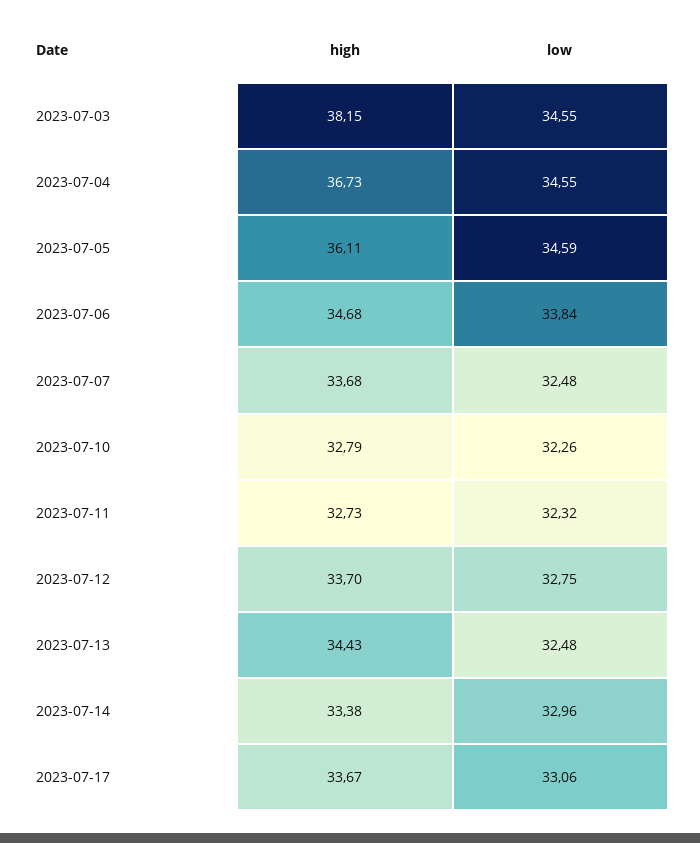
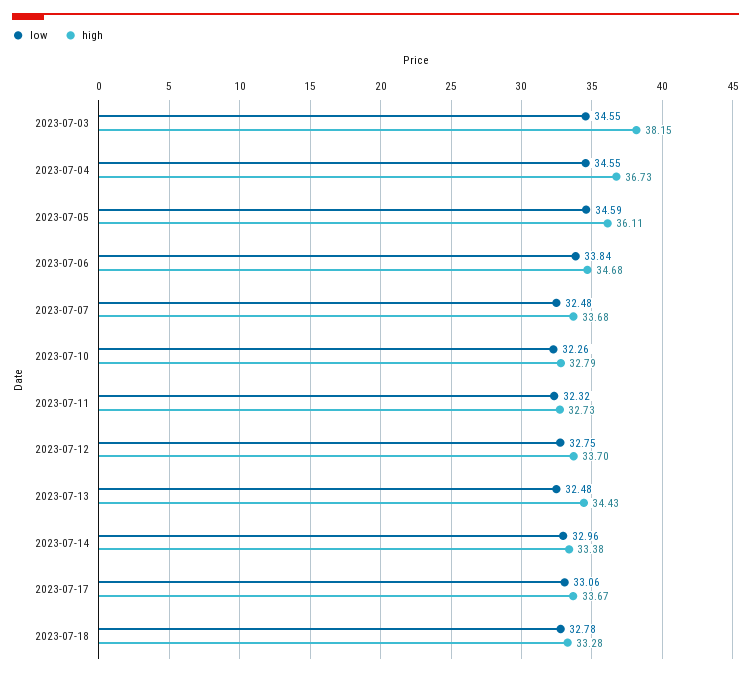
low, 2023-07-18: none -> 32.78
high, 2023-07-18: none -> 33.28

